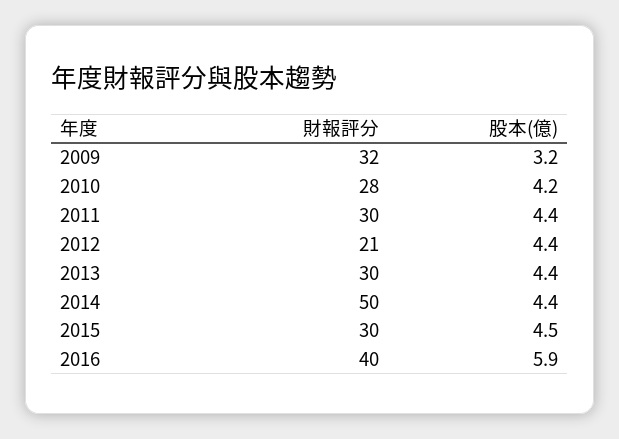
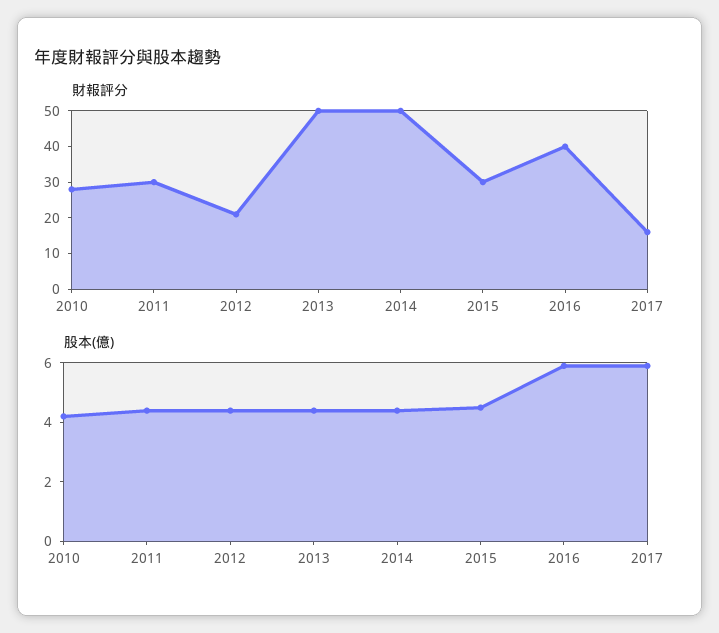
財報評分, 2009: 32 -> none
股本(億), 2009: 3.2 -> none
財報評分, 2013: 30 -> 50
財報評分, 2017: none -> 15
股本(億), 2017: none -> 6

